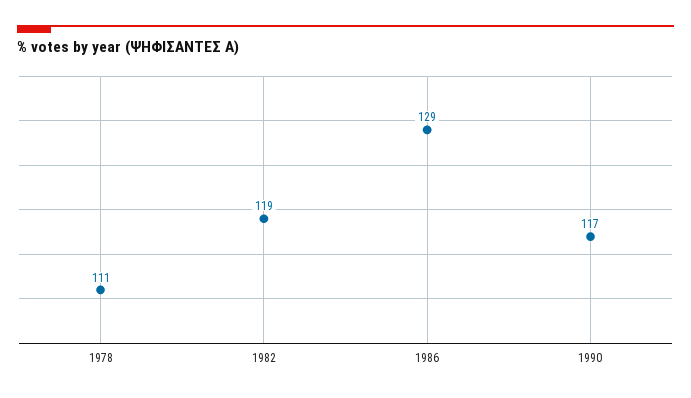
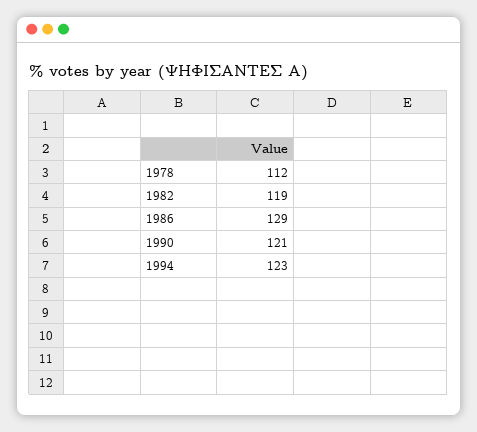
1978: 111 -> 112
1990: 117 -> 121
1994: none -> 123

